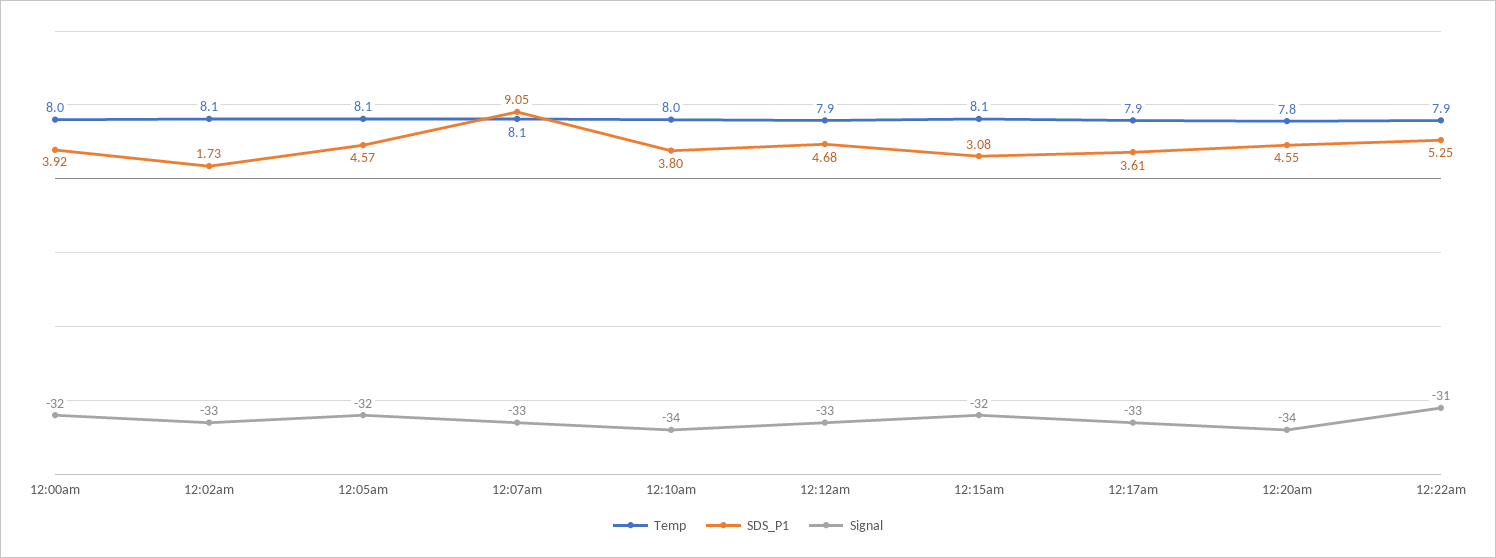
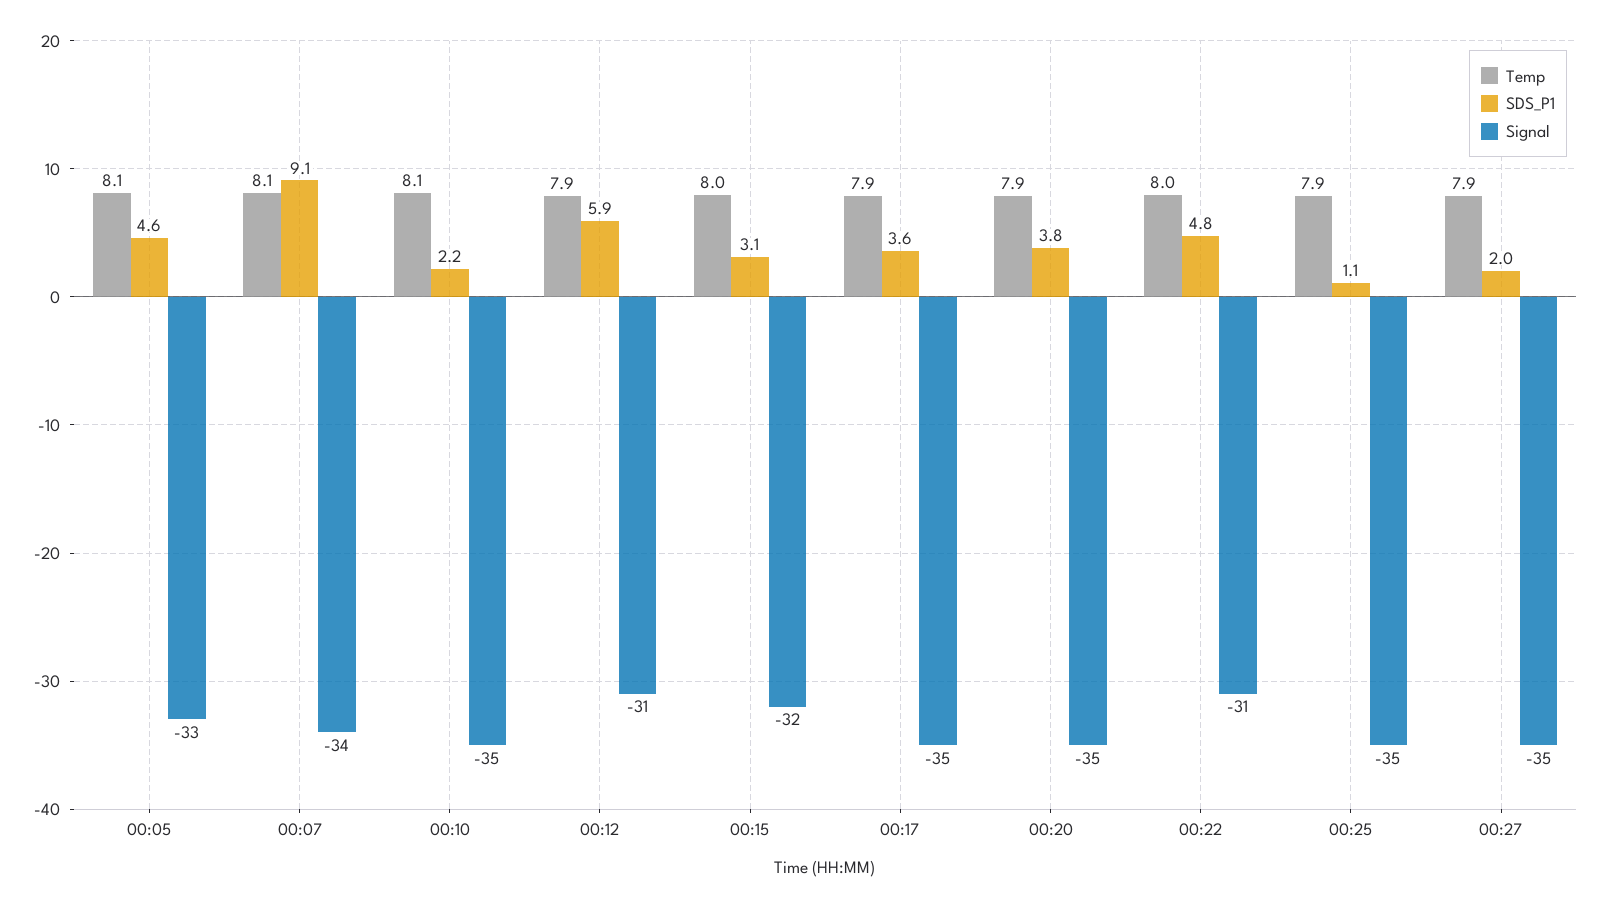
Temp, 12:00am: 8 -> none
SDS_P1, 12:00am: 3.92 -> none
Signal, 12:00am: -32 -> none
Temp, 12:02am: 8.1 -> none
SDS_P1, 12:02am: 1.73 -> none
Signal, 12:02am: -33 -> none
Signal, 12:05am: -32 -> -33
Signal, 12:07am: -33 -> -34
Temp, 12:10am: 8 -> 8.1
SDS_P1, 12:10am: 3.8 -> 2.2
Signal, 12:10am: -34 -> -35
SDS_P1, 12:12am: 4.68 -> 5.9
Signal, 12:12am: -33 -> -31
Temp, 12:15am: 8.1 -> 8
Signal, 12:17am: -33 -> -35
Temp, 12:20am: 7.8 -> 7.9
SDS_P1, 12:20am: 4.55 -> 3.8
Signal, 12:20am: -34 -> -35
Temp, 12:22am: 7.9 -> 8
SDS_P1, 12:22am: 5.25 -> 4.8
Temp, 00:25: none -> 7.9
SDS_P1, 00:25: none -> 1.1
Signal, 00:25: none -> -35
Temp, 00:27: none -> 7.9
SDS_P1, 00:27: none -> 2
Signal, 00:27: none -> -35

